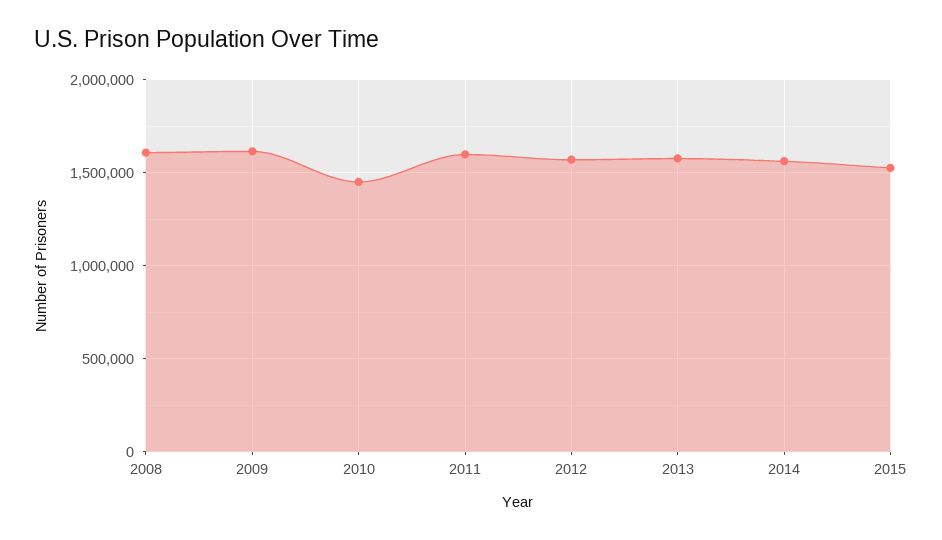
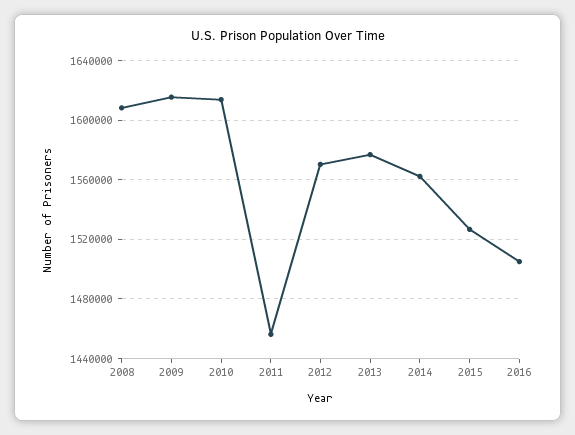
2010: 1450000 -> 1615000
2011: 1600000 -> 1455000
2016: none -> 1505000

